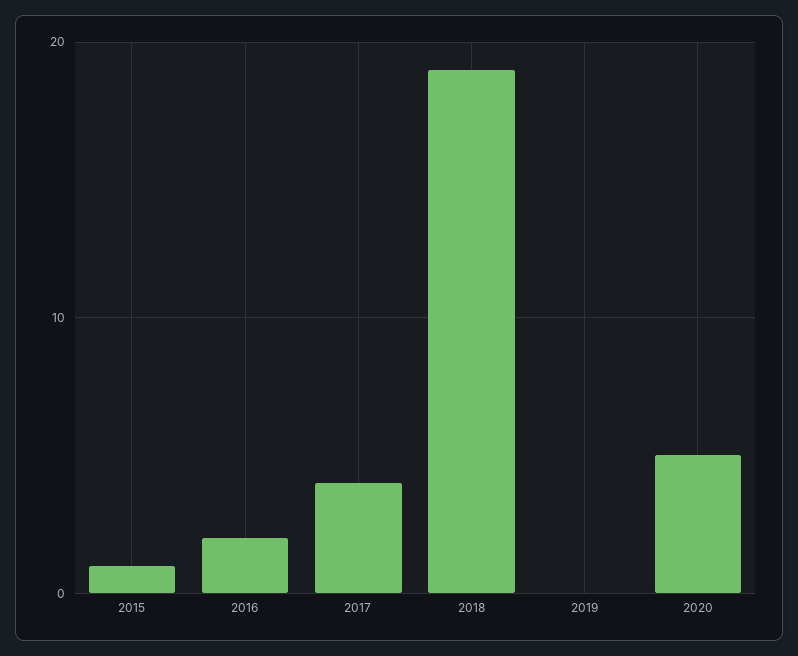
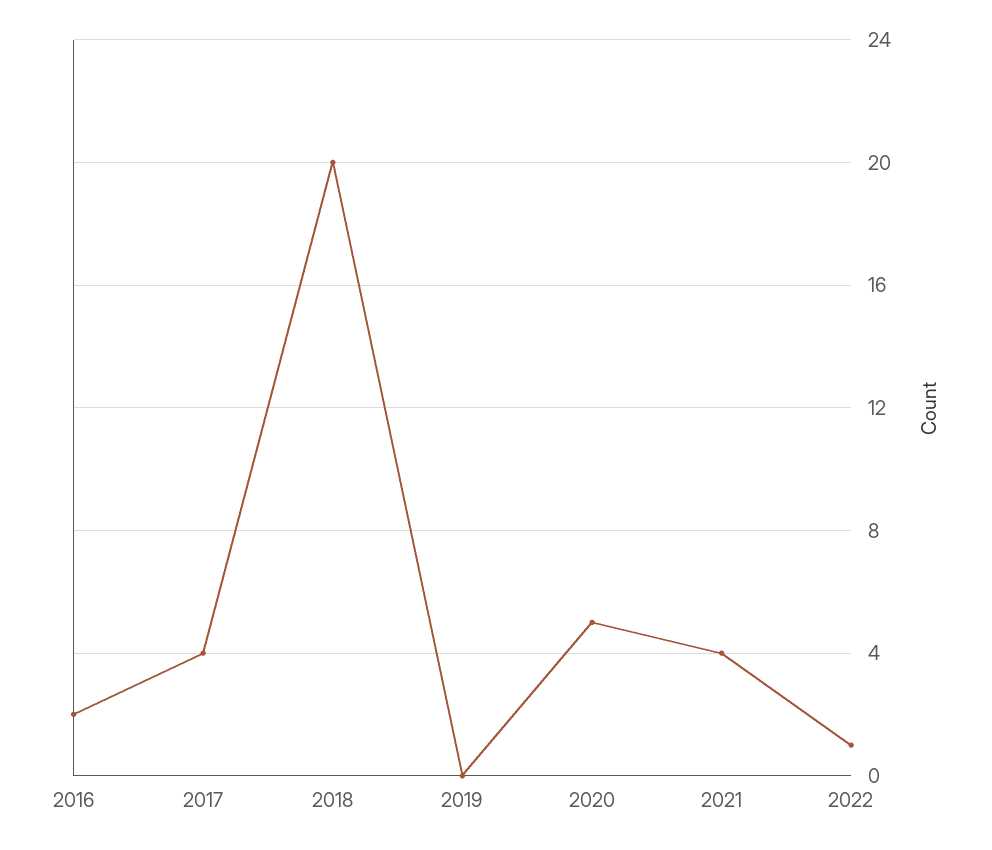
2015: 1 -> none
2018: 19 -> 20
2021: none -> 4
2022: none -> 1

